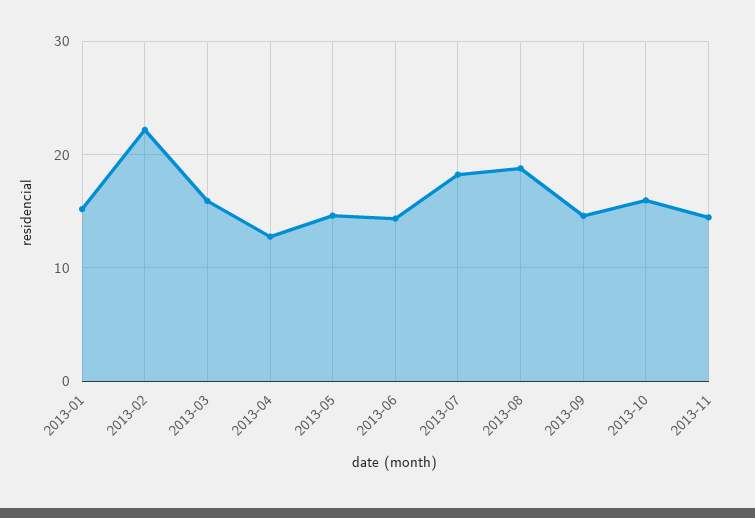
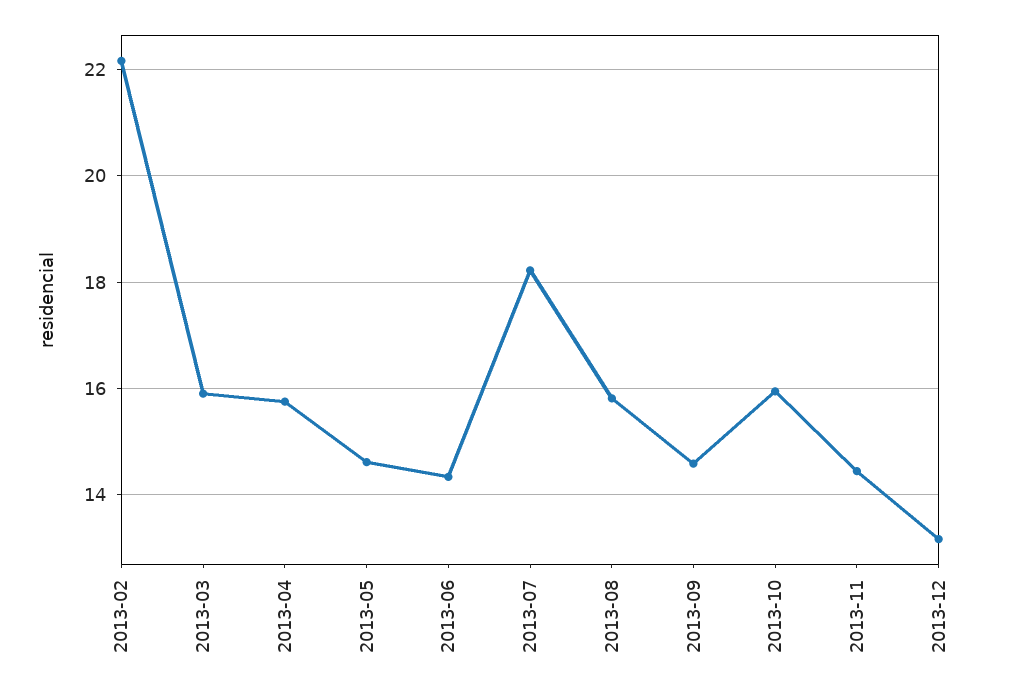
2013-01: 15 -> none
2013-04: 13 -> 15.8
2013-08: 19 -> 15.8
2013-12: none -> 13.2

